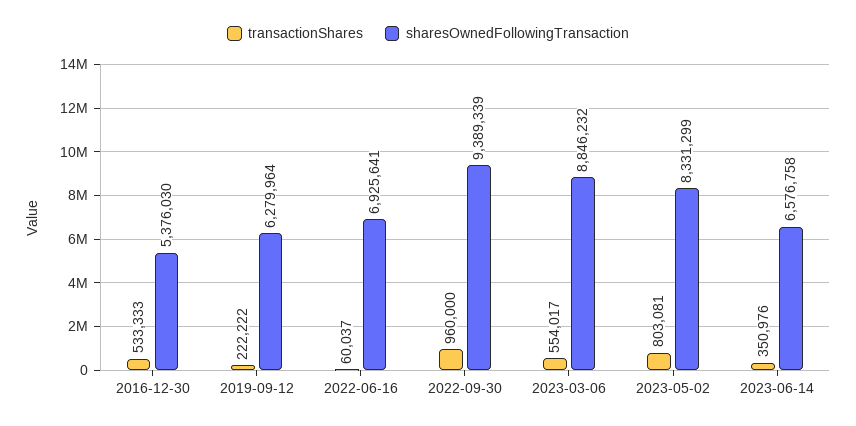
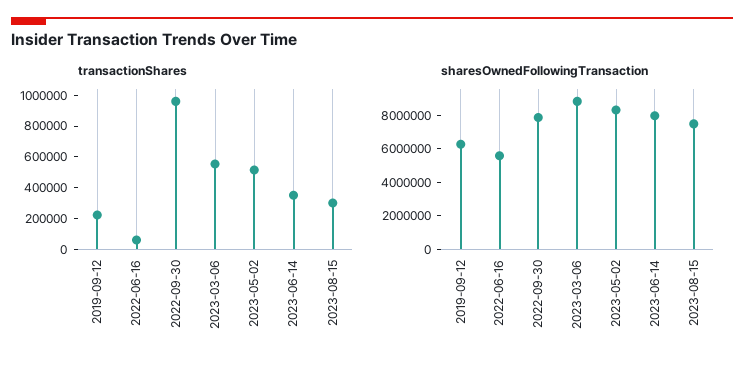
transactionShares, 2016-12-30: 533333 -> none
sharesOwnedFollowingTransaction, 2016-12-30: 5376030 -> none
sharesOwnedFollowingTransaction, 2022-06-16: 6925641 -> 5500000
sharesOwnedFollowingTransaction, 2022-09-30: 9389339 -> 8000000
transactionShares, 2023-05-02: 803081 -> 500000
sharesOwnedFollowingTransaction, 2023-06-14: 6576758 -> 8000000
transactionShares, 2023-08-15: none -> 300000
sharesOwnedFollowingTransaction, 2023-08-15: none -> 7500000

